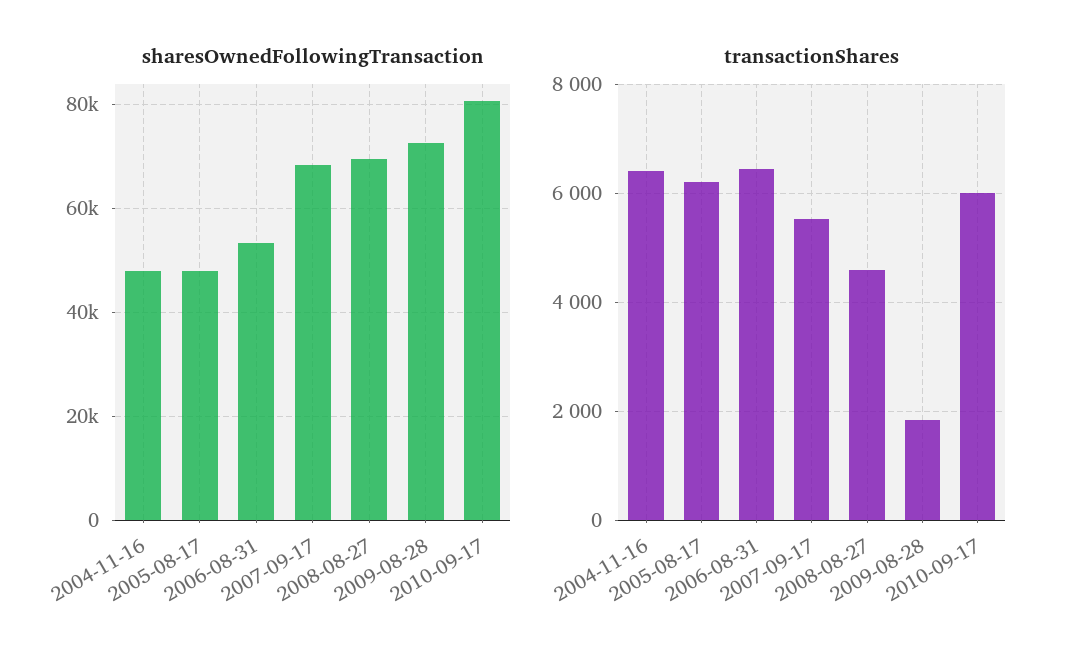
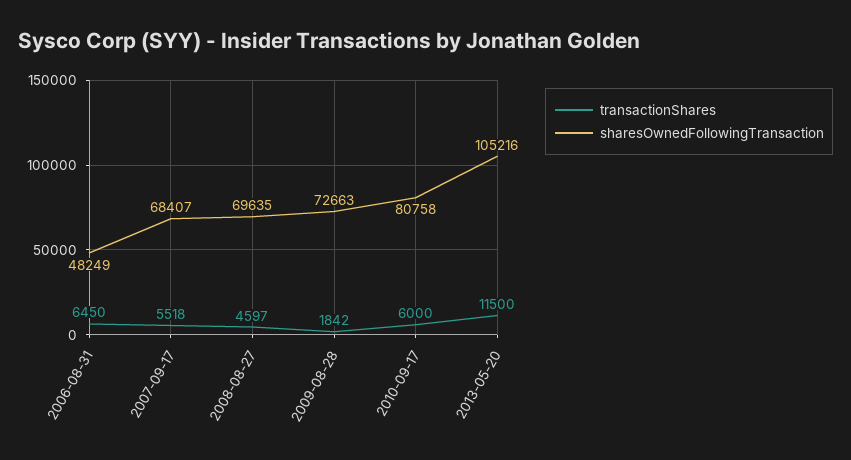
sharesOwnedFollowingTransaction, 2004-11-16: 48000 -> none
sharesOwnedFollowingTransaction, 2005-08-17: 48000 -> none
sharesOwnedFollowingTransaction, 2006-08-31: 54000 -> 48249
transactionShares, 2004-11-16: 6400 -> none
transactionShares, 2005-08-17: 6200 -> none
transactionShares, 2013-05-20: none -> 11500
sharesOwnedFollowingTransaction, 2013-05-20: none -> 105216

